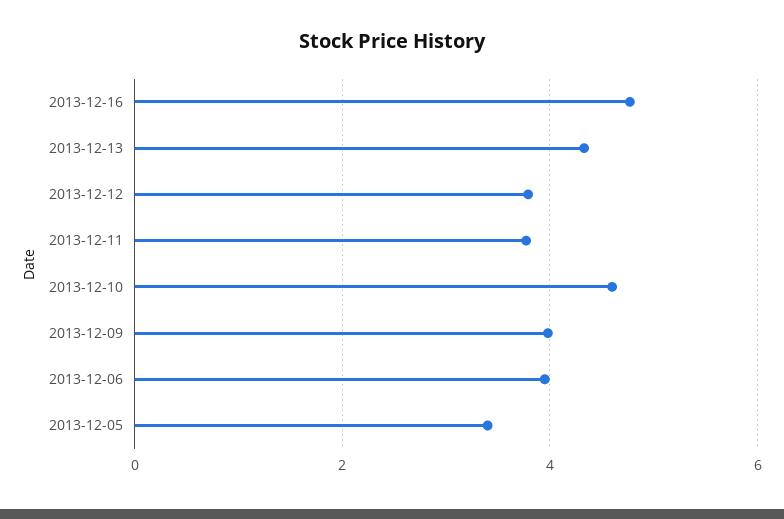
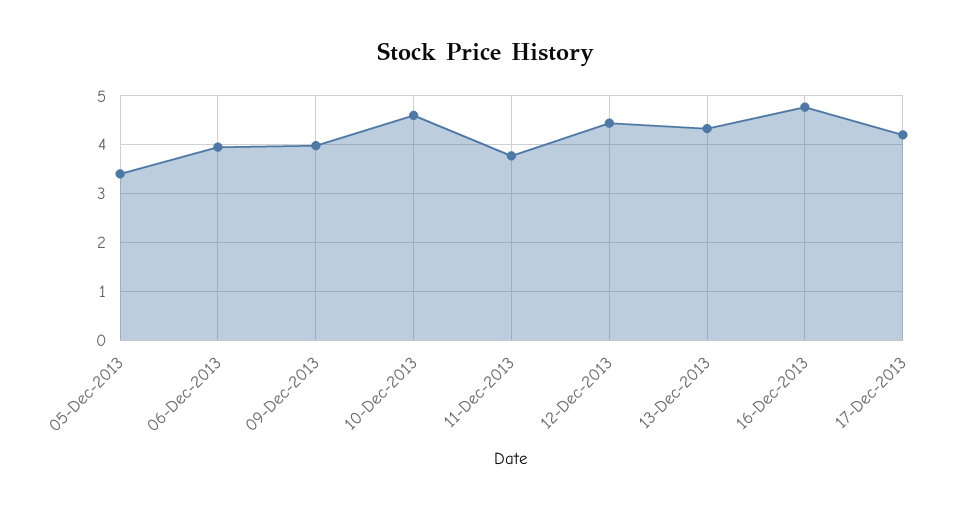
2013-12-12: 3.8 -> 4.4
17-Dec-2013: none -> 4.2

